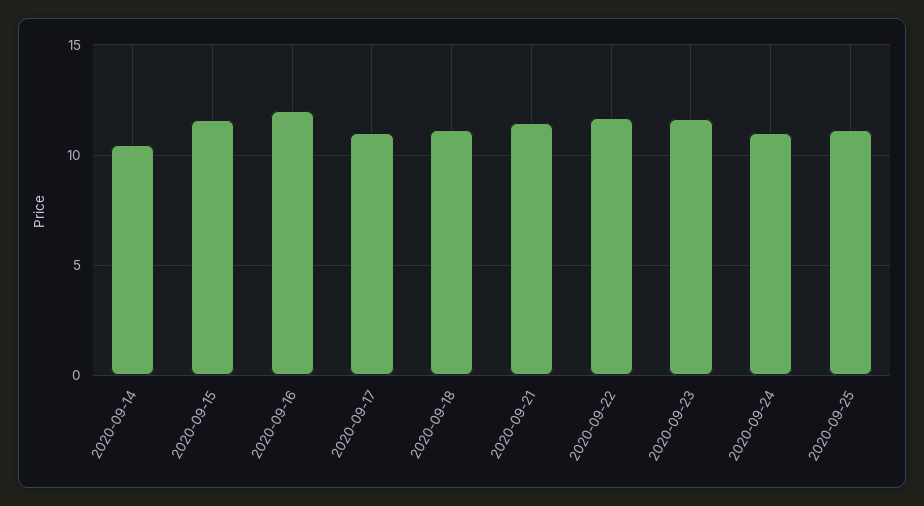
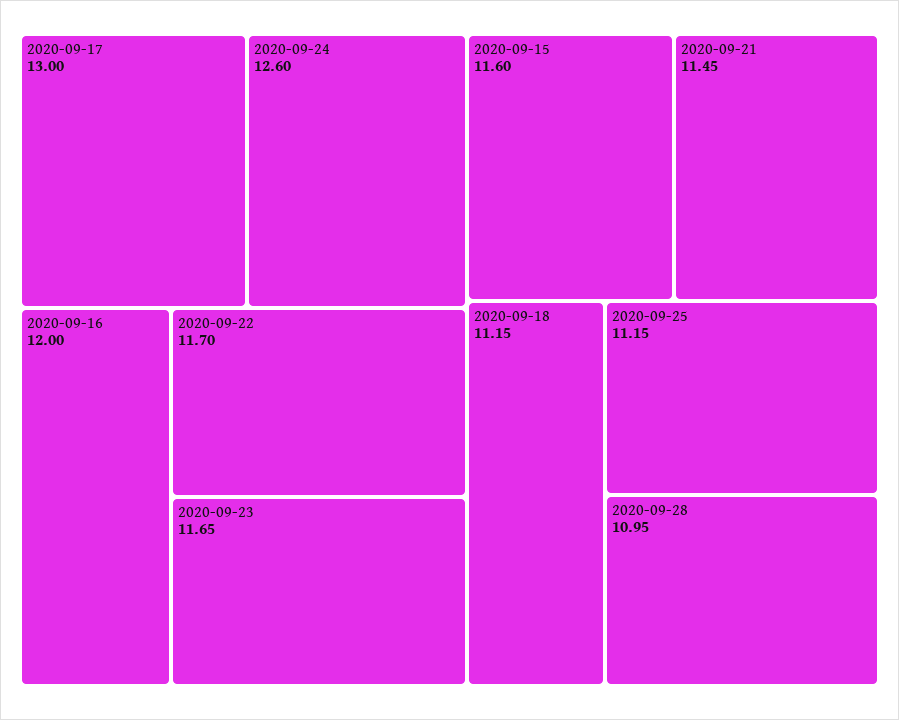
2020-09-14: 10.5 -> none
2020-09-17: 11 -> 13
2020-09-24: 11 -> 12.6
2020-09-28: none -> 10.95

